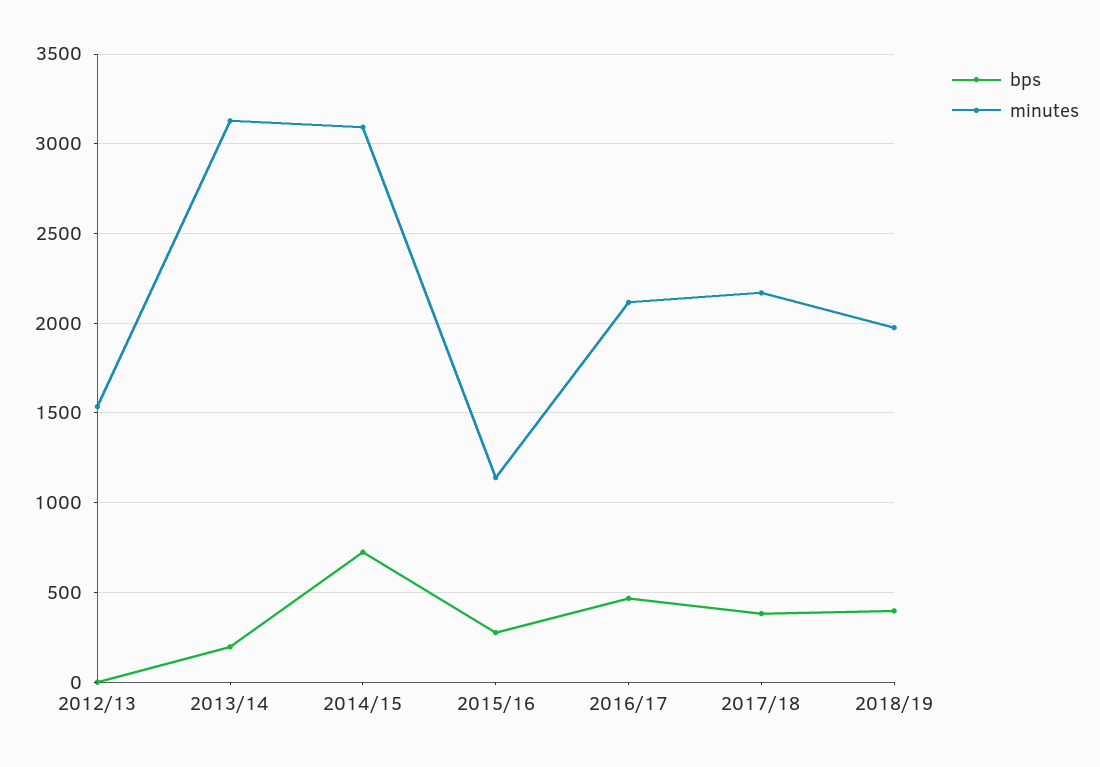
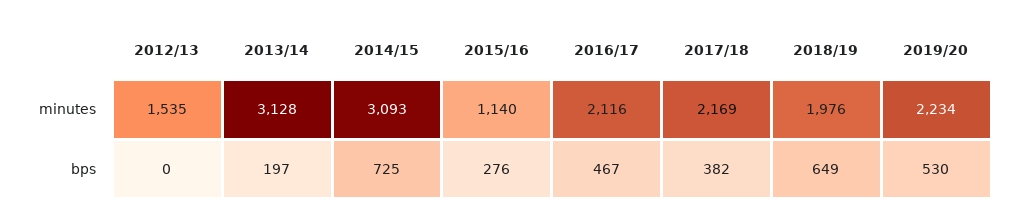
bps, 2018/19: 400 -> 649
minutes, 2019/20: none -> 2234
bps, 2019/20: none -> 530

